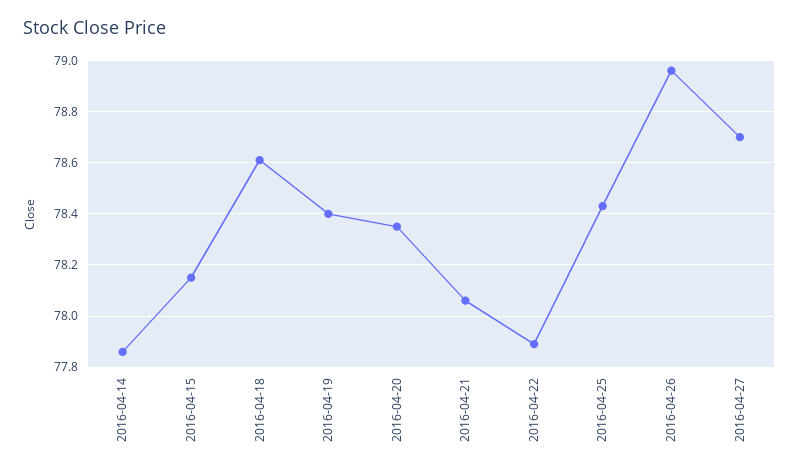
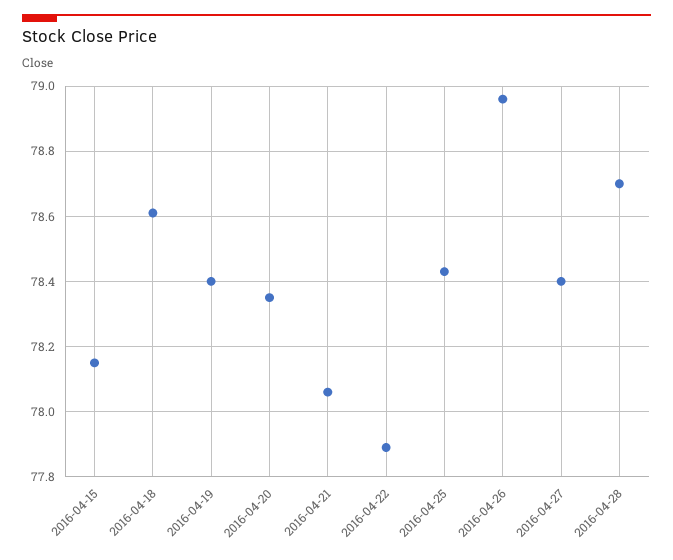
2016-04-14: 77.85 -> none
2016-04-27: 78.7 -> 78.4
2016-04-28: none -> 78.7

